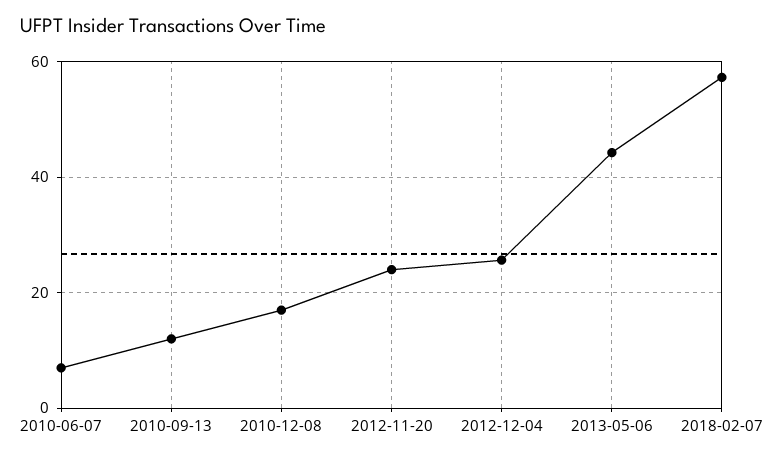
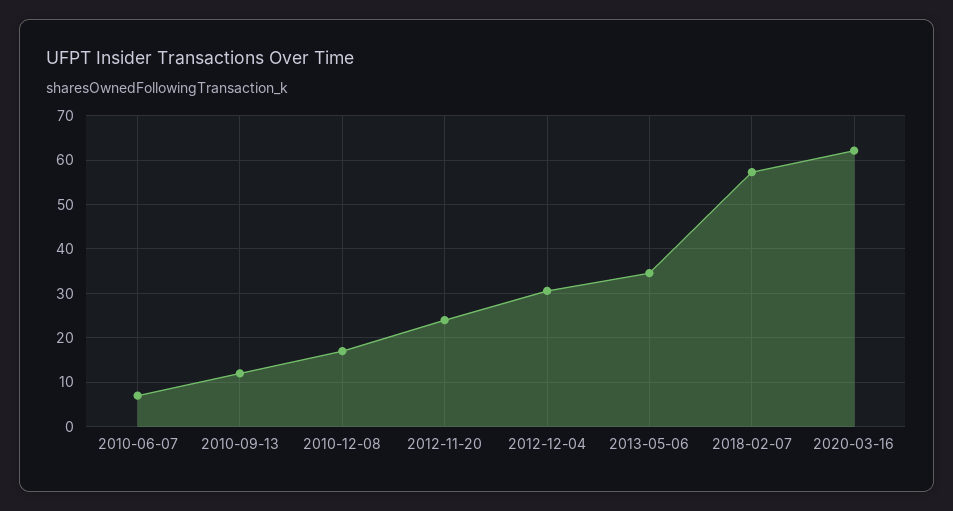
2012-12-04: 26 -> 30
2013-05-06: 44 -> 34
2020-03-16: none -> 62

